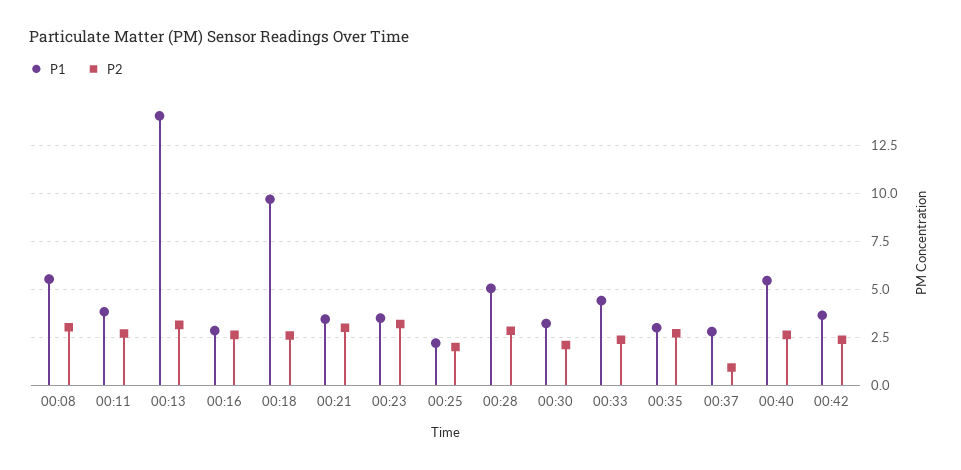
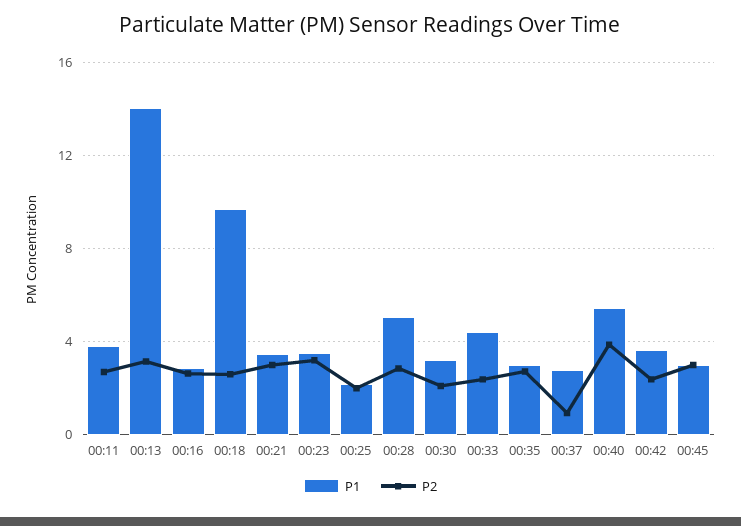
P1, 00:08: 5.5 -> none
P2, 00:08: 3 -> none
P2, 00:40: 2.5 -> 4
P1, 00:45: none -> 3
P2, 00:45: none -> 3

